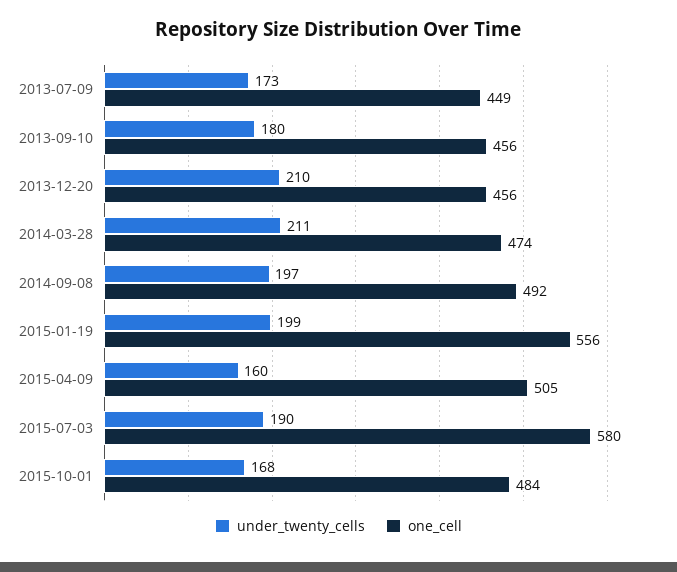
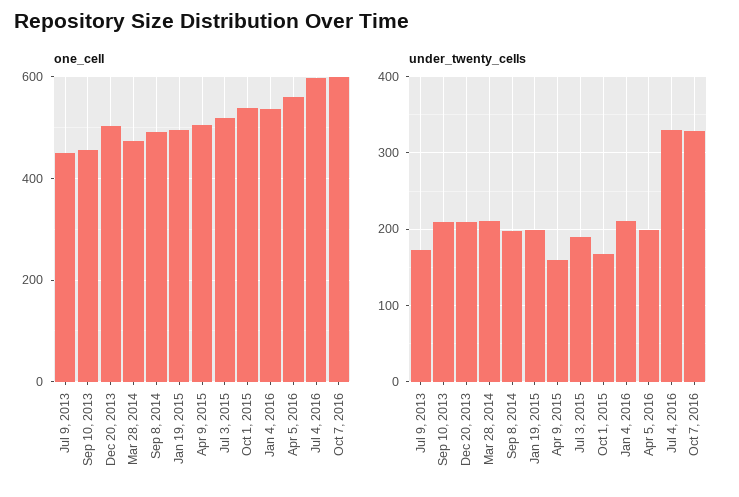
under_twenty_cells, 2013-09-10: 180 -> 210
one_cell, 2013-12-20: 456 -> 500
one_cell, 2015-01-19: 556 -> 500
one_cell, 2015-07-03: 580 -> 520
one_cell, 2015-10-01: 484 -> 540
one_cell, Jan 4, 2016: none -> 540
one_cell, Apr 5, 2016: none -> 560
one_cell, Jul 4, 2016: none -> 600
one_cell, Oct 7, 2016: none -> 600
under_twenty_cells, Jan 4, 2016: none -> 210
under_twenty_cells, Apr 5, 2016: none -> 200
under_twenty_cells, Jul 4, 2016: none -> 330
under_twenty_cells, Oct 7, 2016: none -> 330

